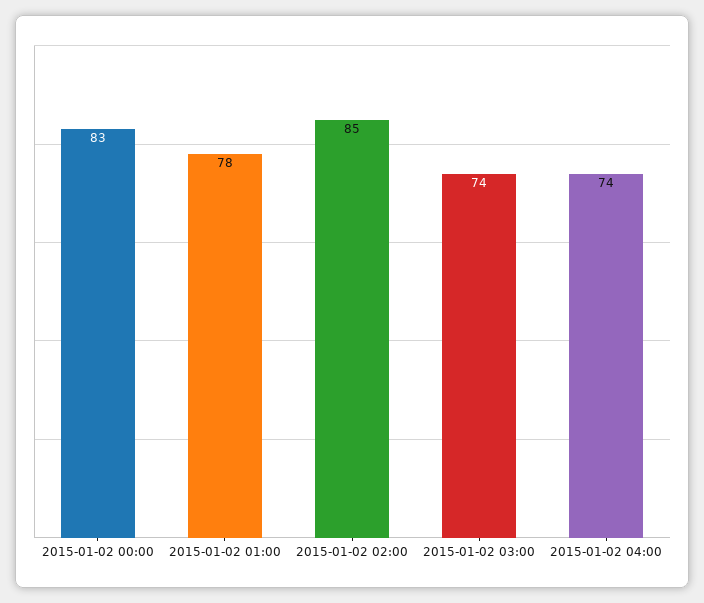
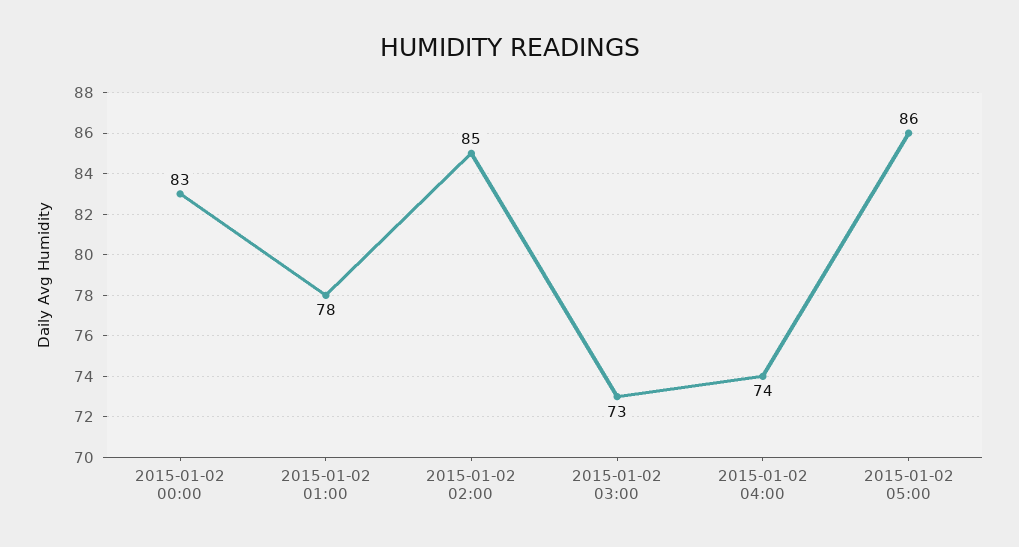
2015-01-02 03:00: 74 -> 73
2015-01-02 05:00: none -> 86

